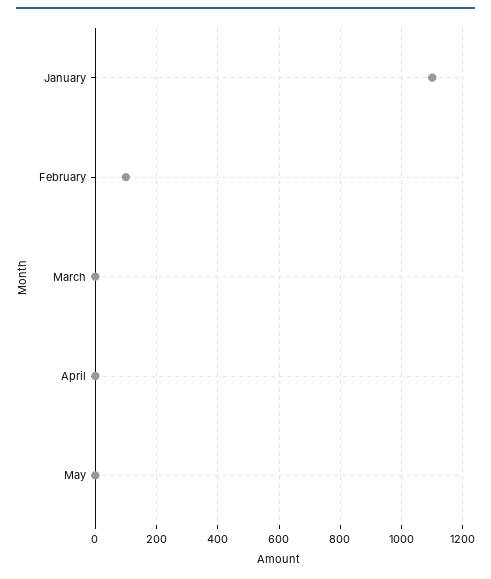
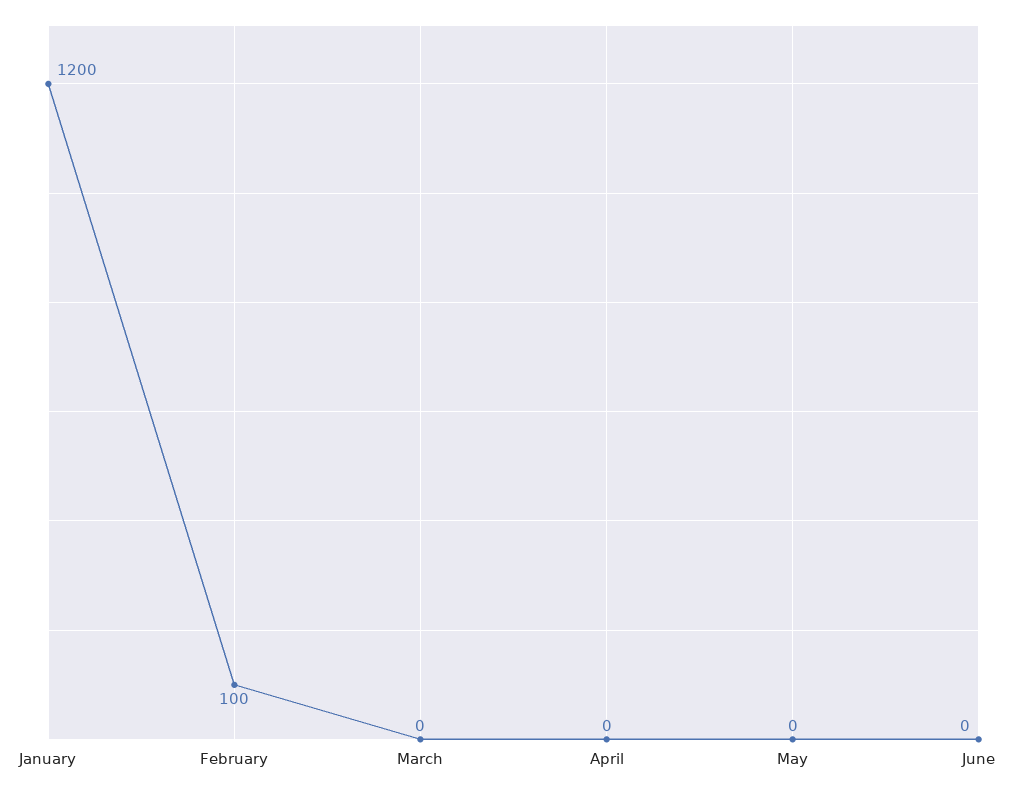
January: 1100 -> 1200
June: none -> 0

